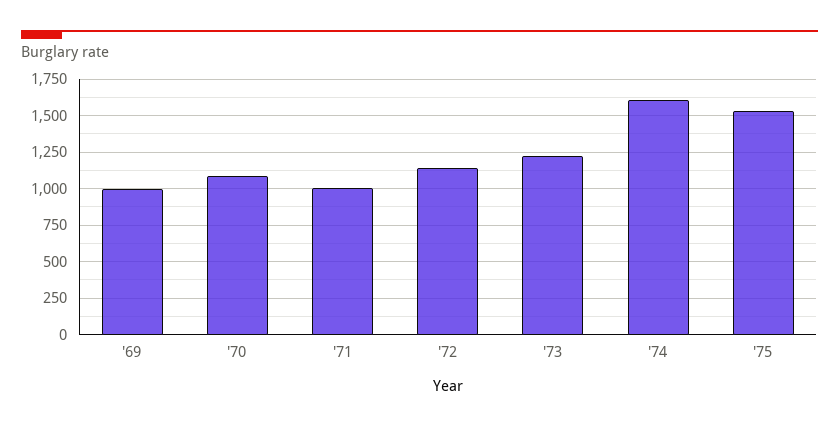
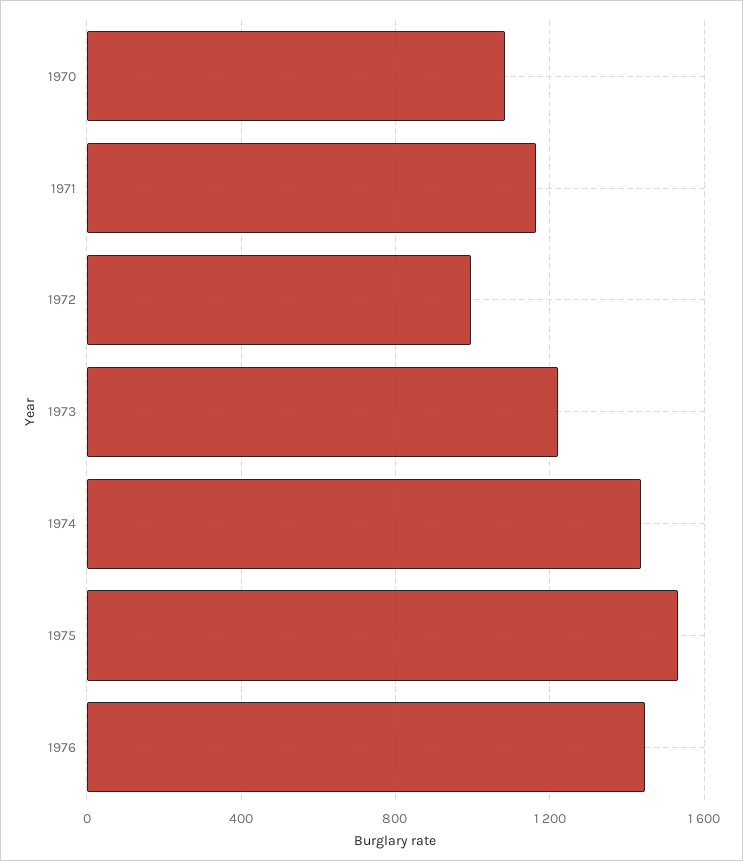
'69: 1000 -> none
'71: 1000 -> 1150
'72: 1150 -> 1000
'74: 1600 -> 1450
1976: none -> 1450

